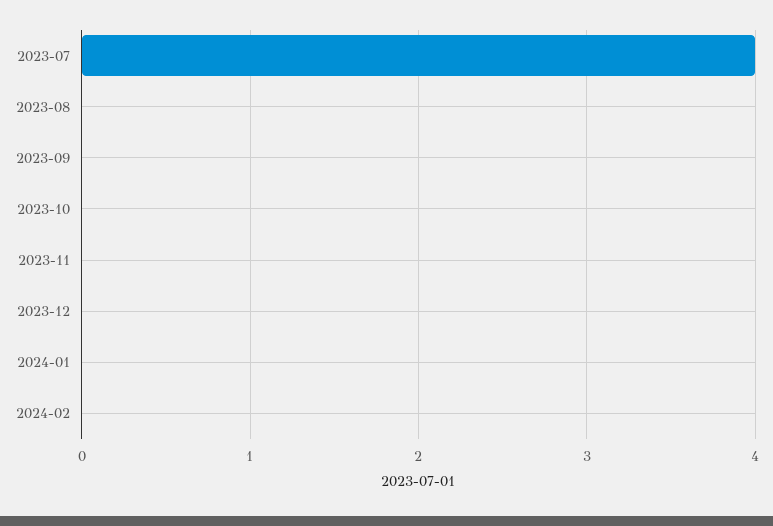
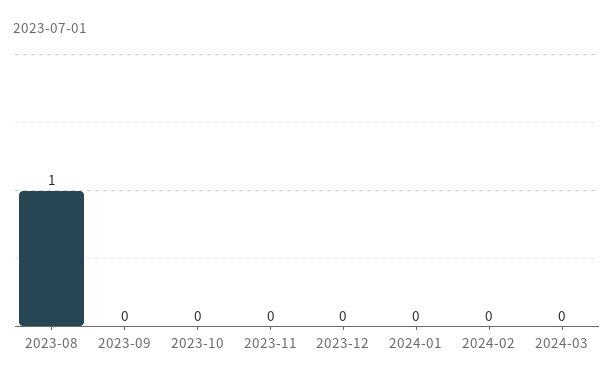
2023-07: 4 -> none
2023-08: 0 -> 1
2024-03: none -> 0

